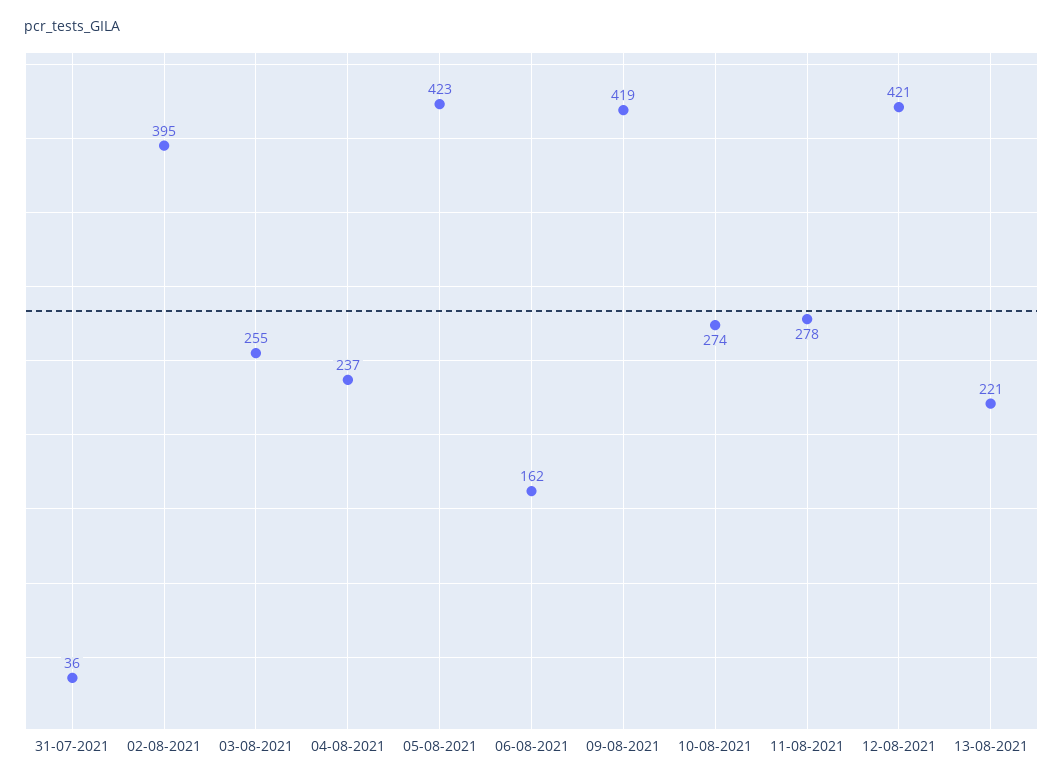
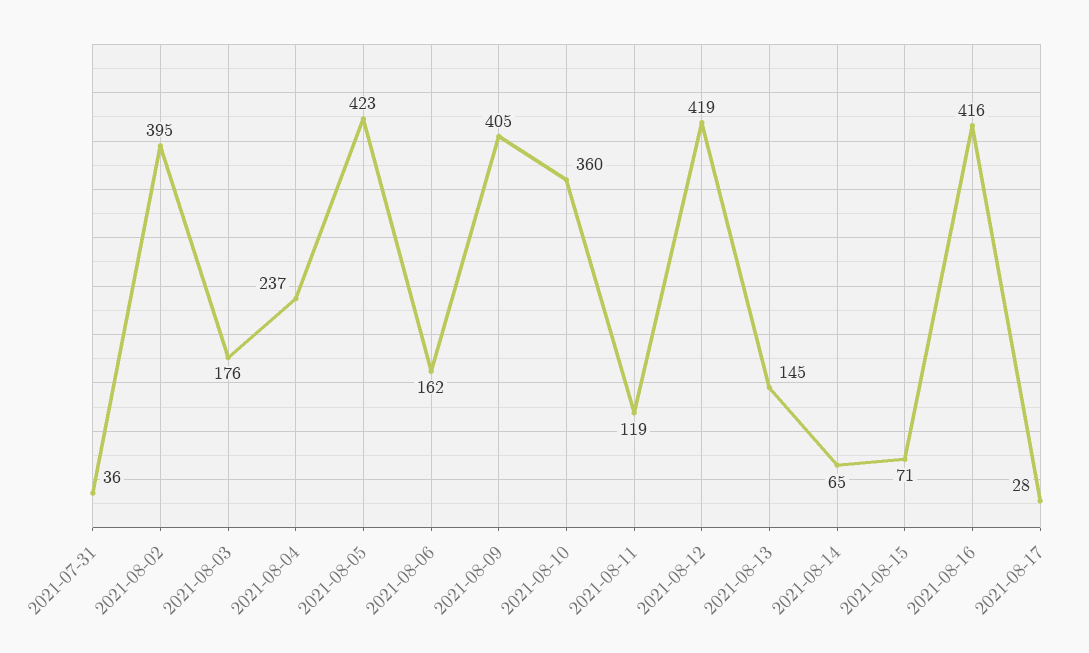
03-08-2021: 255 -> 176
09-08-2021: 419 -> 405
10-08-2021: 274 -> 360
11-08-2021: 278 -> 119
12-08-2021: 421 -> 419
13-08-2021: 221 -> 145
2021-08-14: none -> 65
2021-08-15: none -> 71
2021-08-16: none -> 416
2021-08-17: none -> 28

